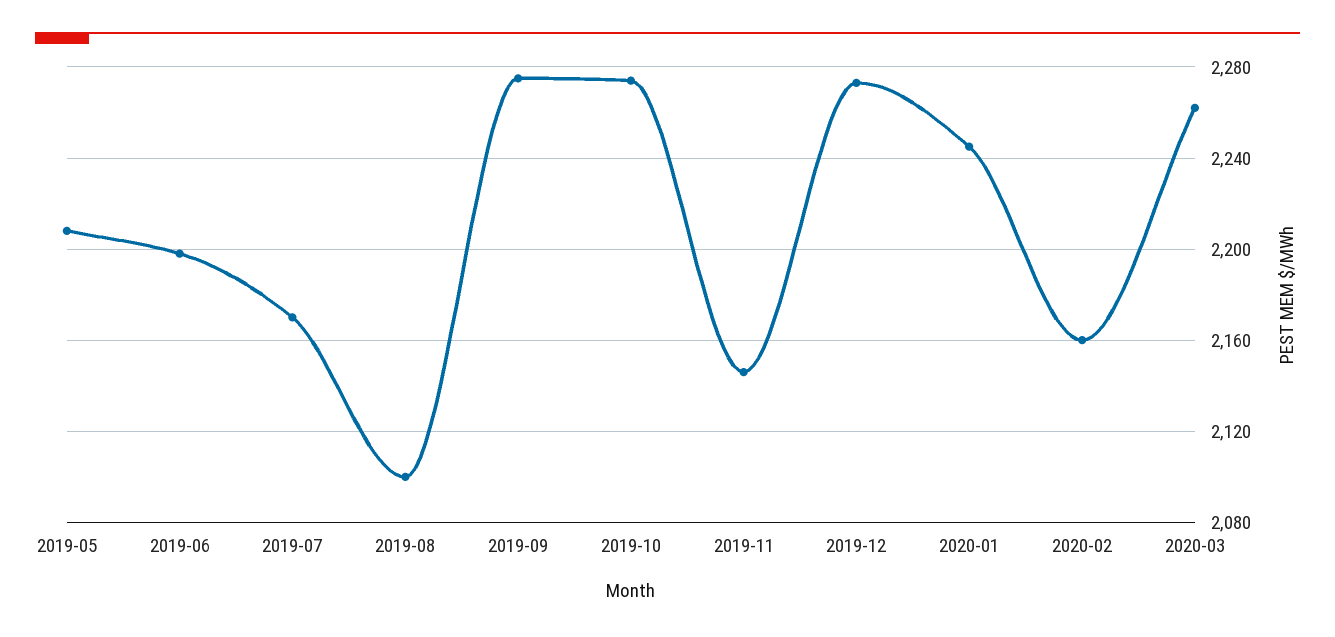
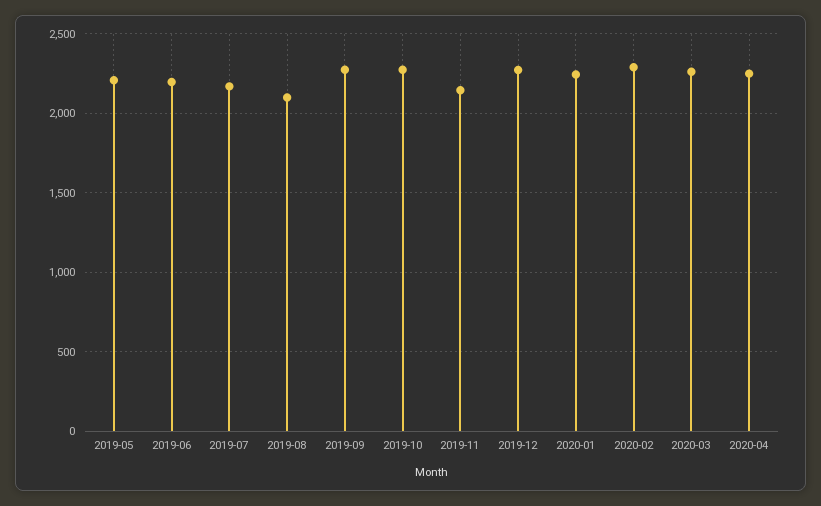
2020-02: 2160 -> 2300
2020-04: none -> 2250

